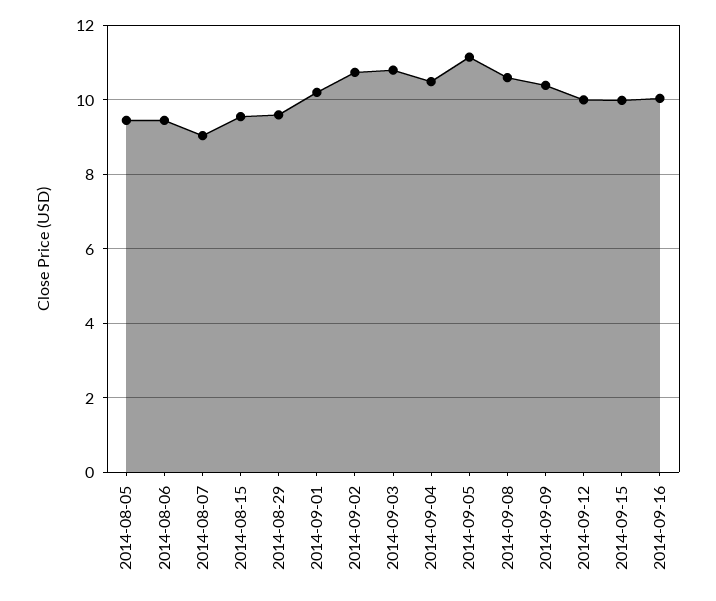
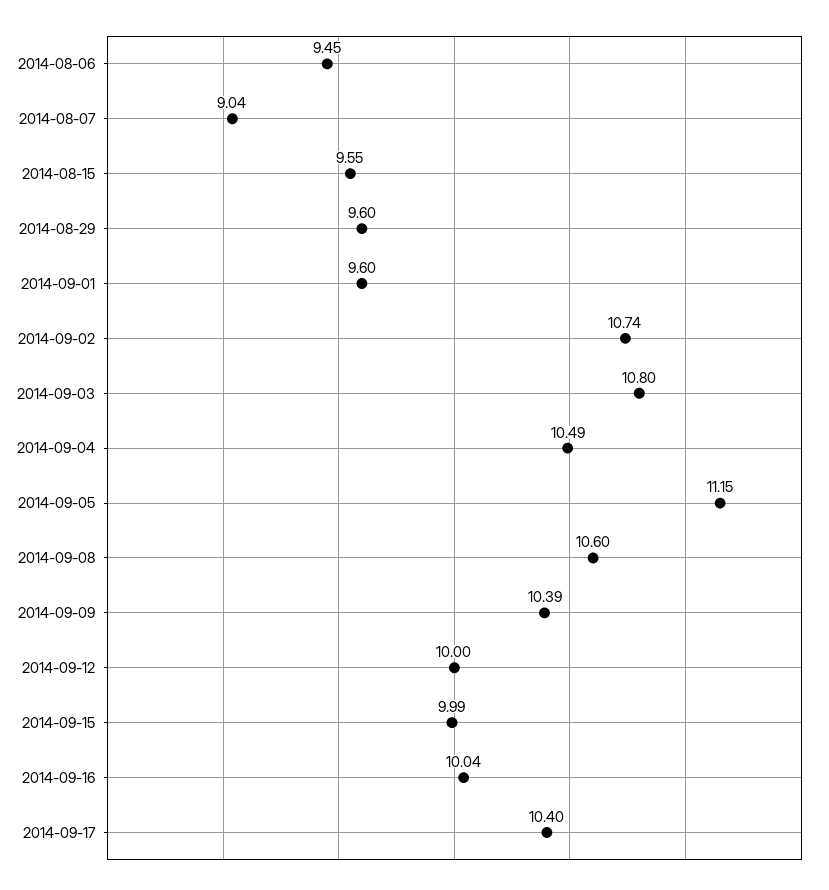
2014-08-05: 9.4 -> none
2014-09-01: 10.2 -> 9.6
2014-09-17: none -> 10.4

